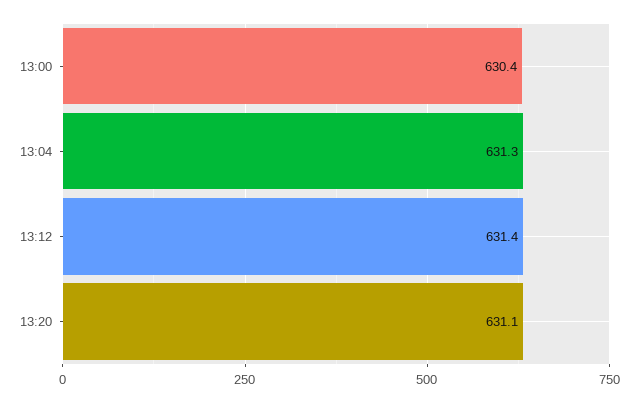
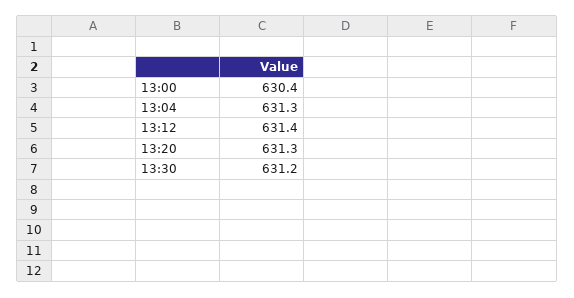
13:20: 631.1 -> 631.3
13:30: none -> 631.2

